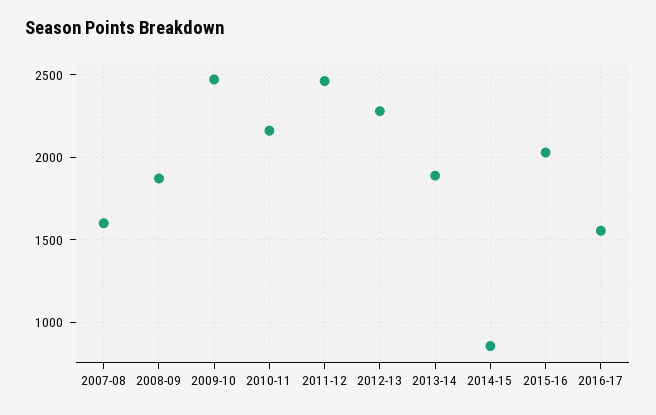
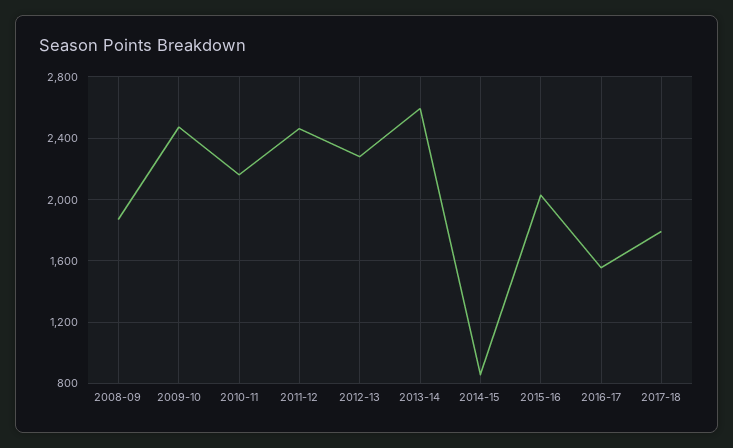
2007-08: 1600 -> none
2013-14: 1900 -> 2600
2017-18: none -> 1800

